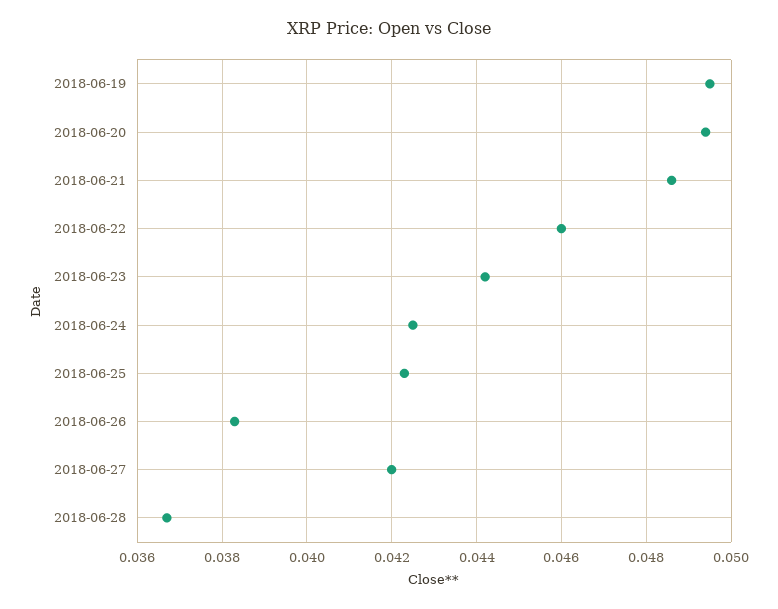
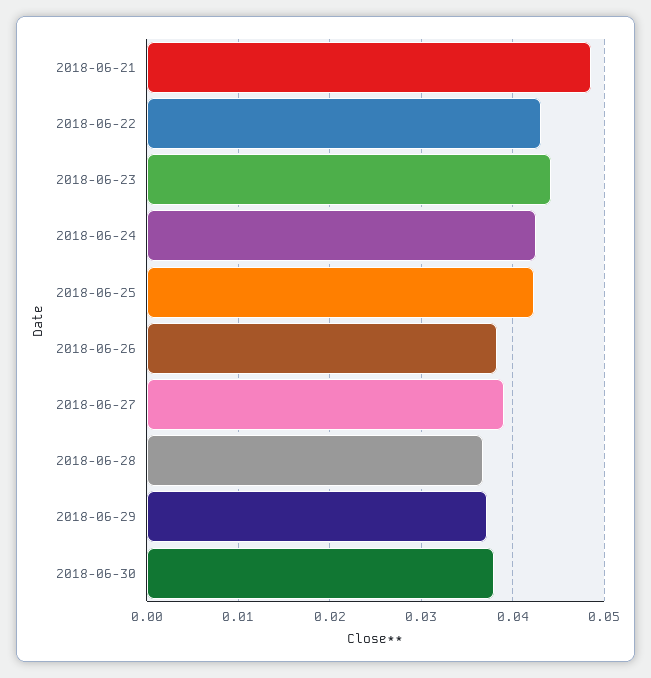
2018-06-19: 0.0495 -> none
2018-06-20: 0.0495 -> none
2018-06-22: 0.046 -> 0.043
2018-06-27: 0.042 -> 0.039
2018-06-29: none -> 0.037
2018-06-30: none -> 0.038

